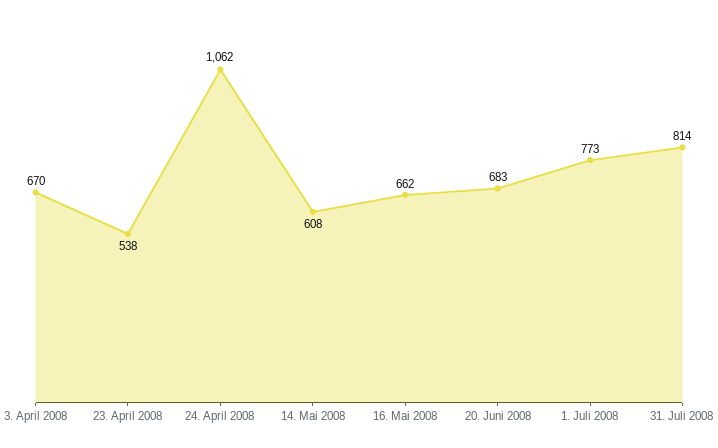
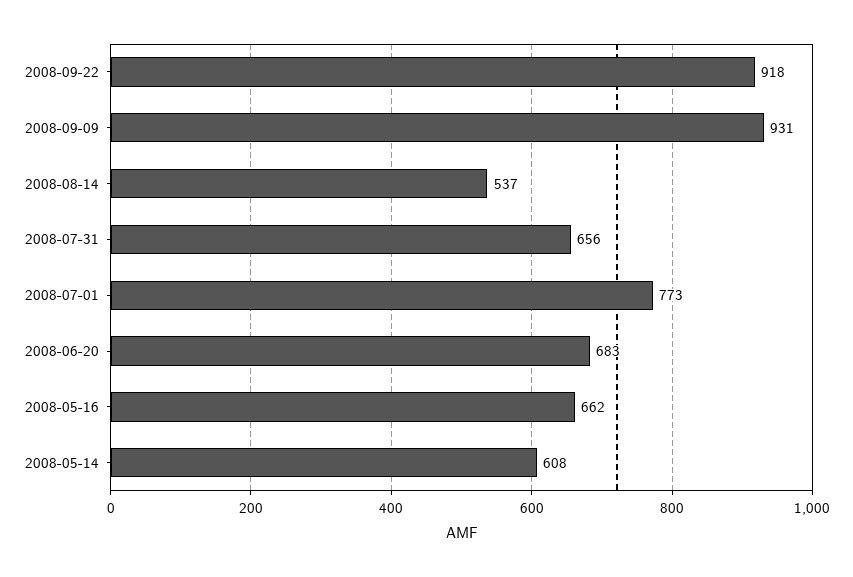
3. April 2008: 670 -> none
23. April 2008: 538 -> none
24. April 2008: 1062 -> none
31. Juli 2008: 814 -> 656
2008-09-22: none -> 918
2008-09-09: none -> 931
2008-08-14: none -> 537

